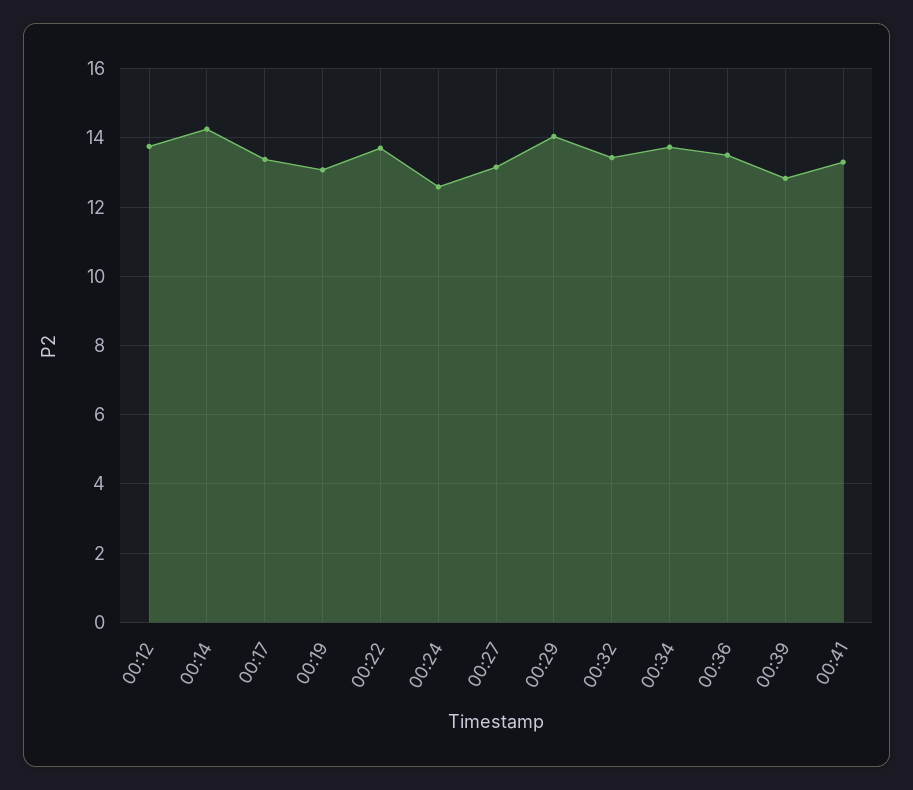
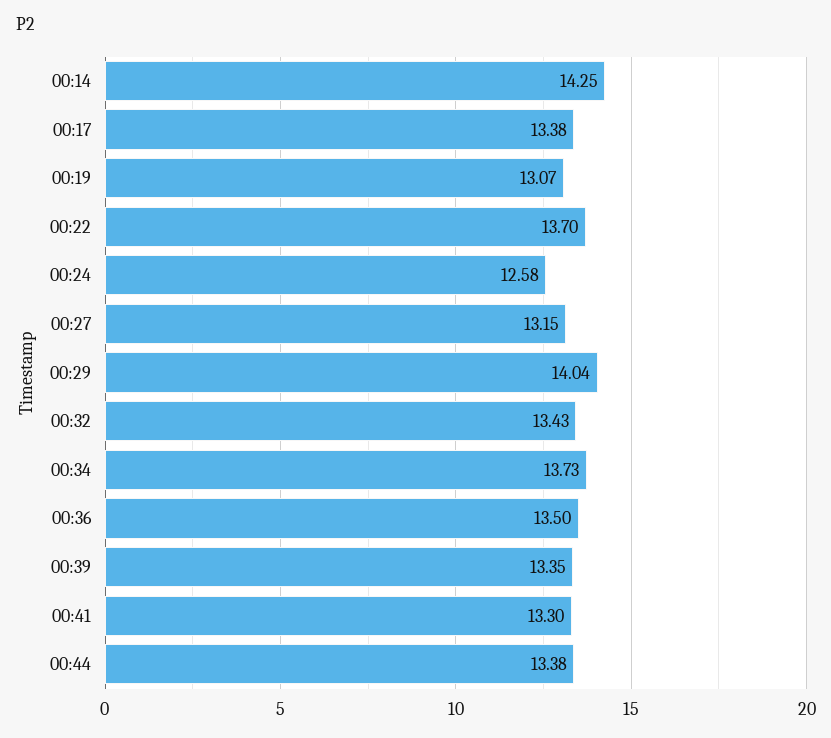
00:12: 13.8 -> none
00:39: 12.8 -> 13.35
00:44: none -> 13.38

